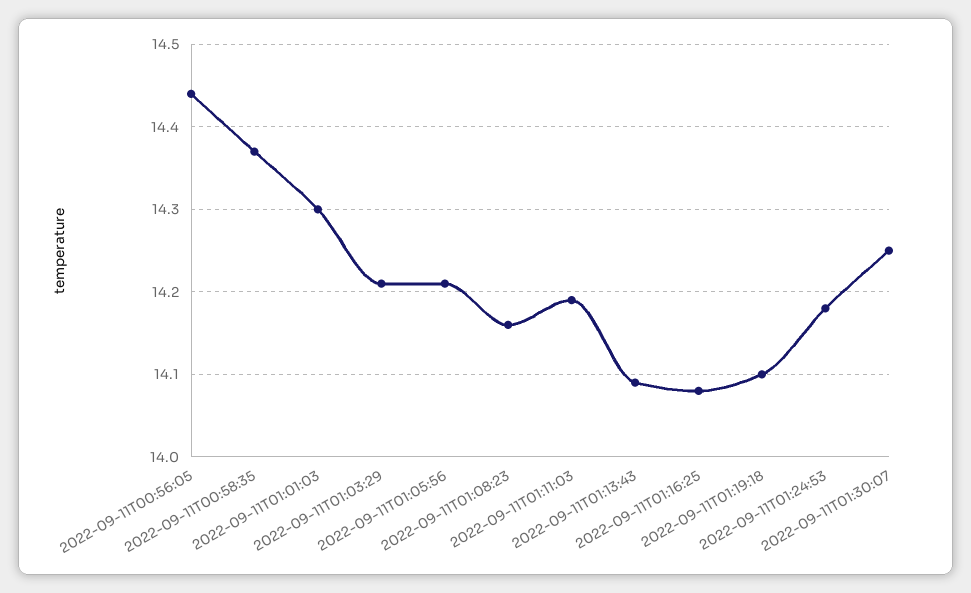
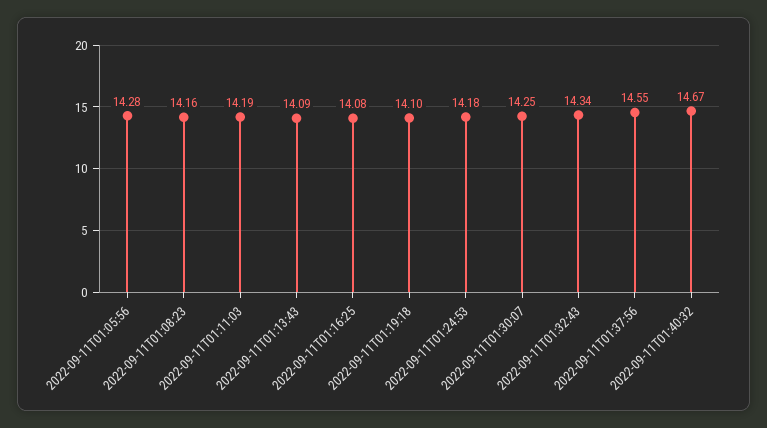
2022-09-11T00:56:05: 14.44 -> none
2022-09-11T00:58:35: 14.37 -> none
2022-09-11T01:01:03: 14.3 -> none
2022-09-11T01:03:29: 14.21 -> none
2022-09-11T01:05:56: 14.21 -> 14.28
2022-09-11T01:32:43: none -> 14.34
2022-09-11T01:37:56: none -> 14.55
2022-09-11T01:40:32: none -> 14.67

